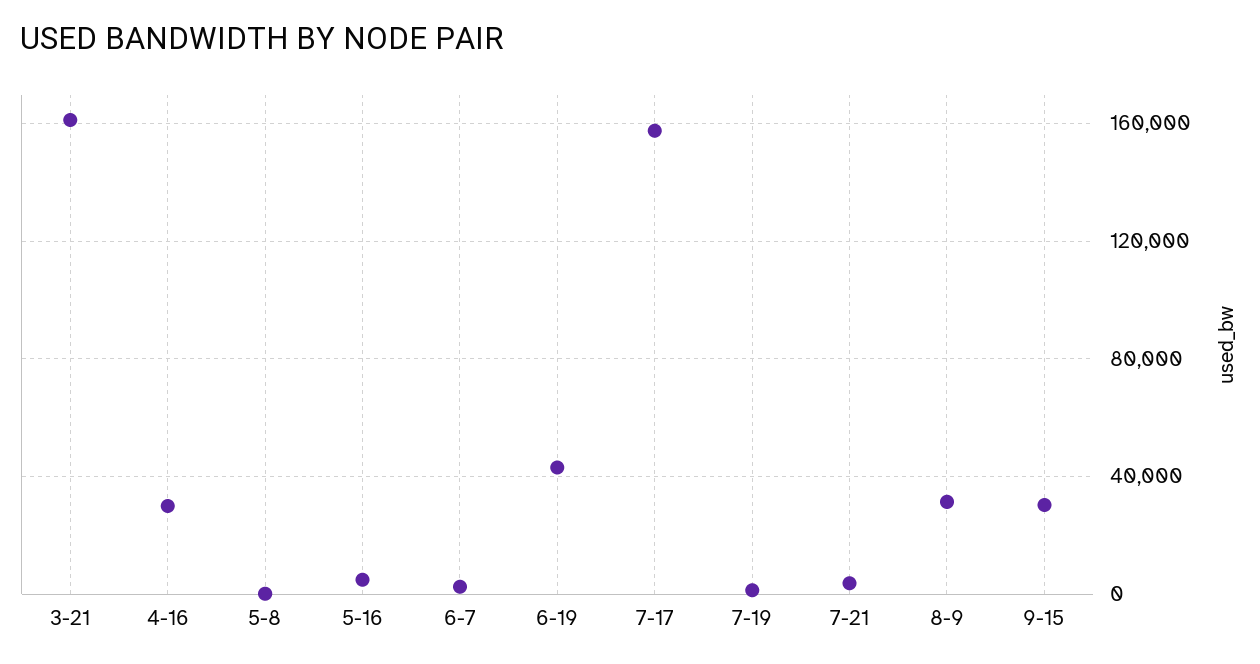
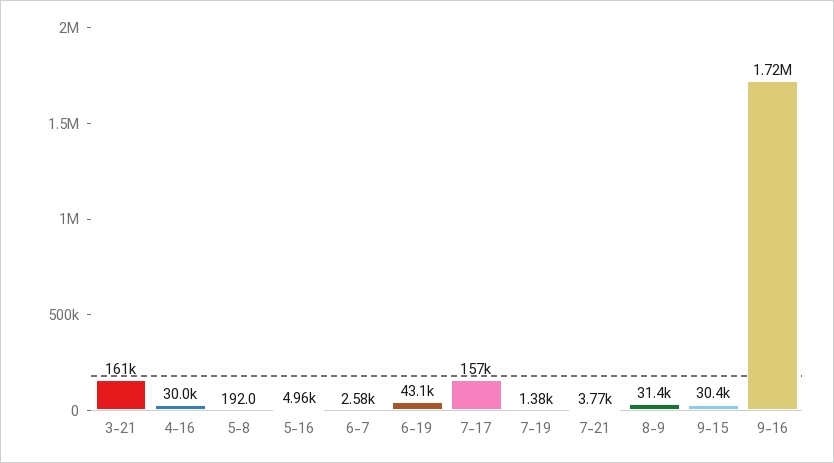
9-16: none -> 1720000

